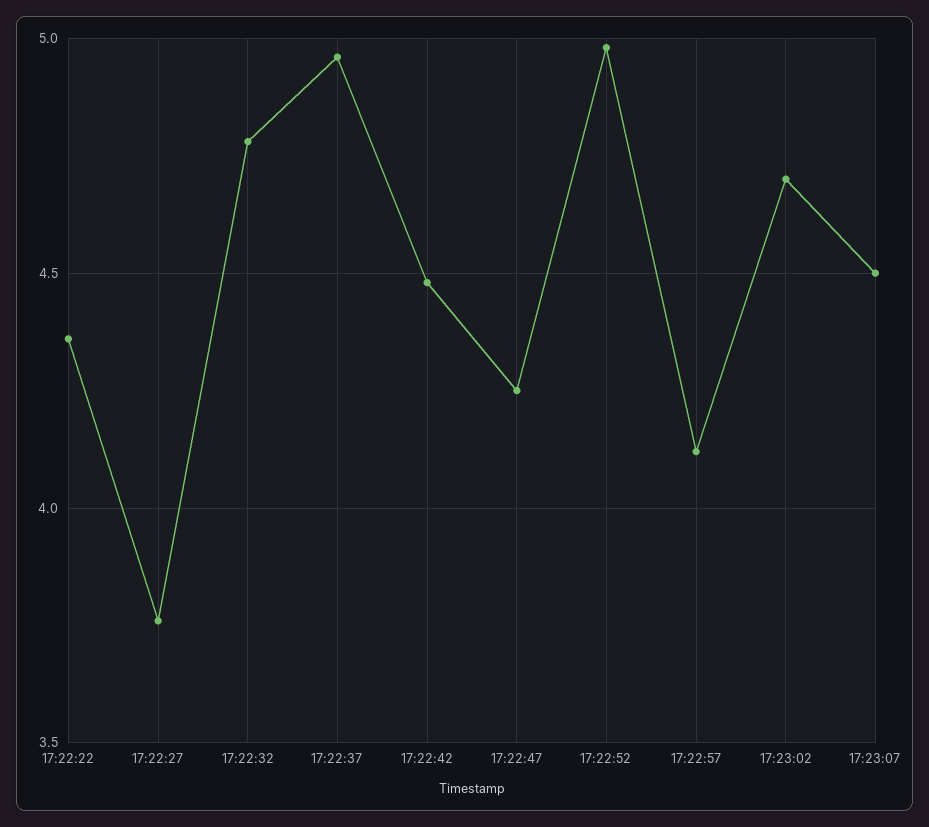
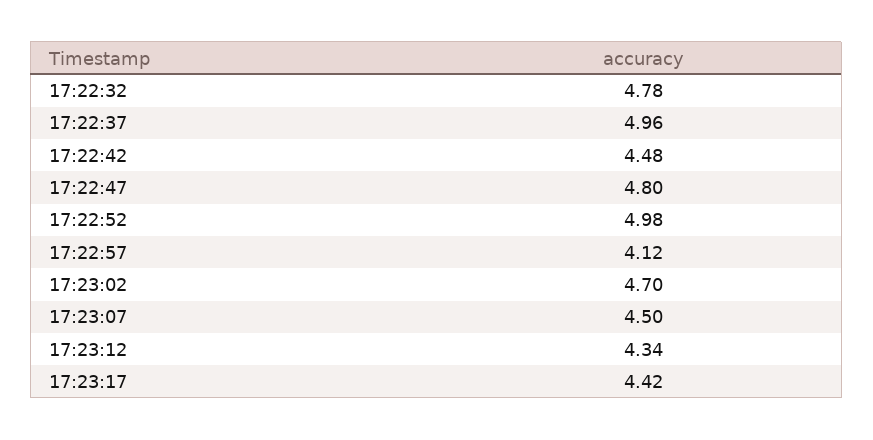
17:22:22: 4.35 -> none
17:22:27: 3.75 -> none
17:22:47: 4.25 -> 4.8
17:23:12: none -> 4.34
17:23:17: none -> 4.42

